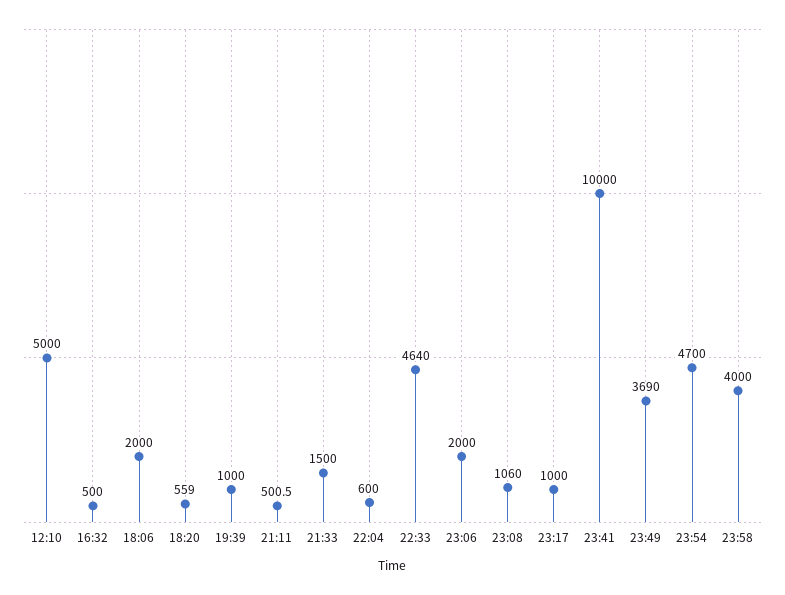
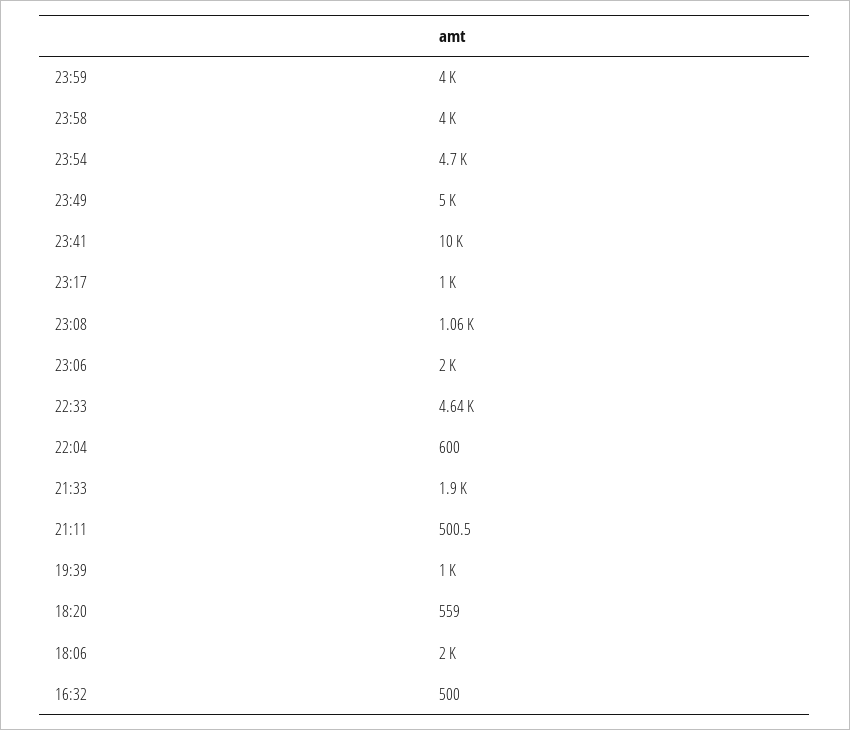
12:10: 5000 -> none
21:33: 1500 -> 1900
23:49: 3690 -> 5000
23:59: none -> 4000

